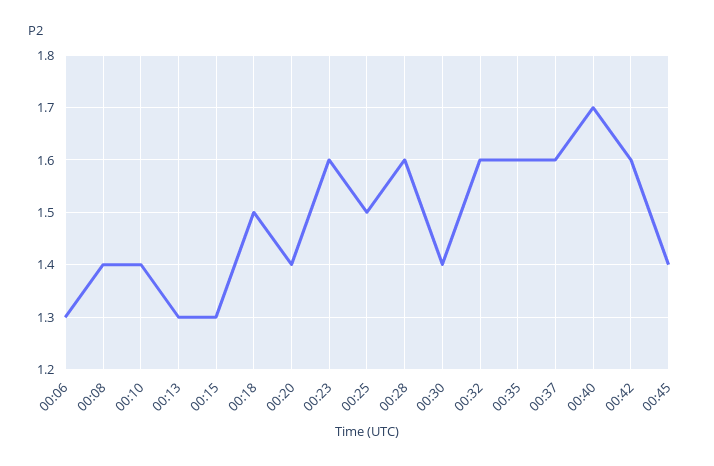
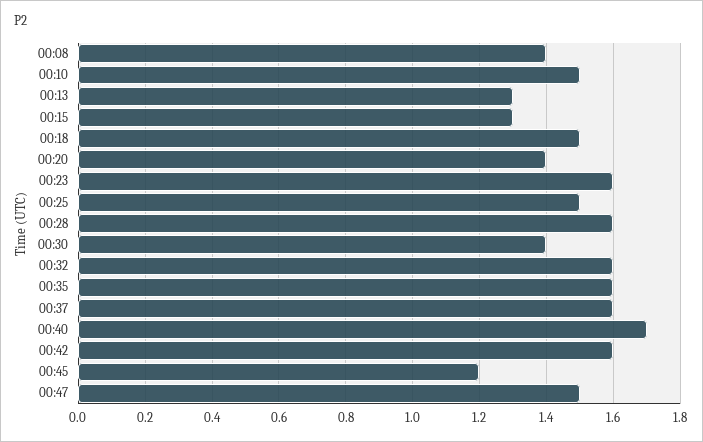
00:06: 1.3 -> none
00:10: 1.4 -> 1.5
00:45: 1.4 -> 1.2
00:47: none -> 1.5

